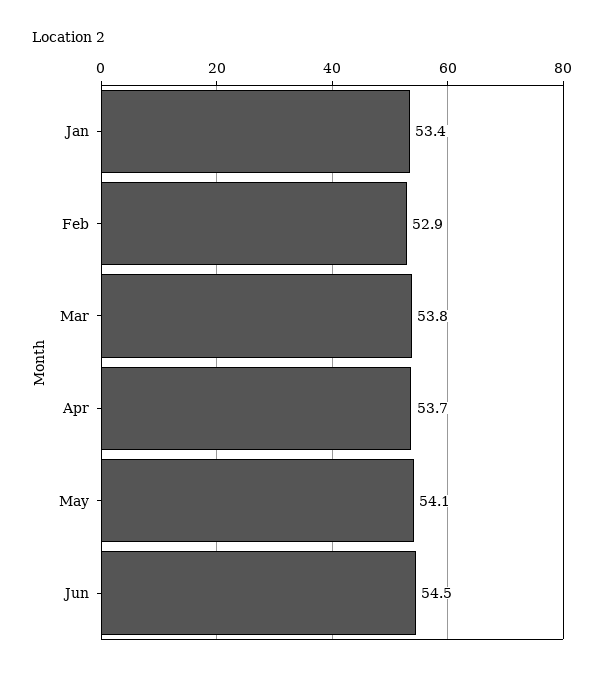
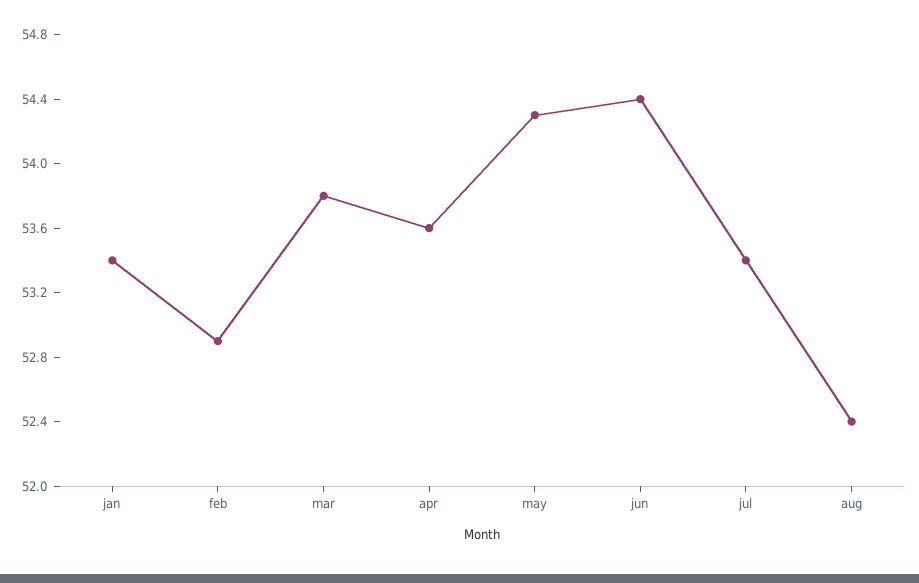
Apr: 53.7 -> 53.6
May: 54.1 -> 54.3
Jun: 54.5 -> 54.4
jul: none -> 53.4
aug: none -> 52.4

